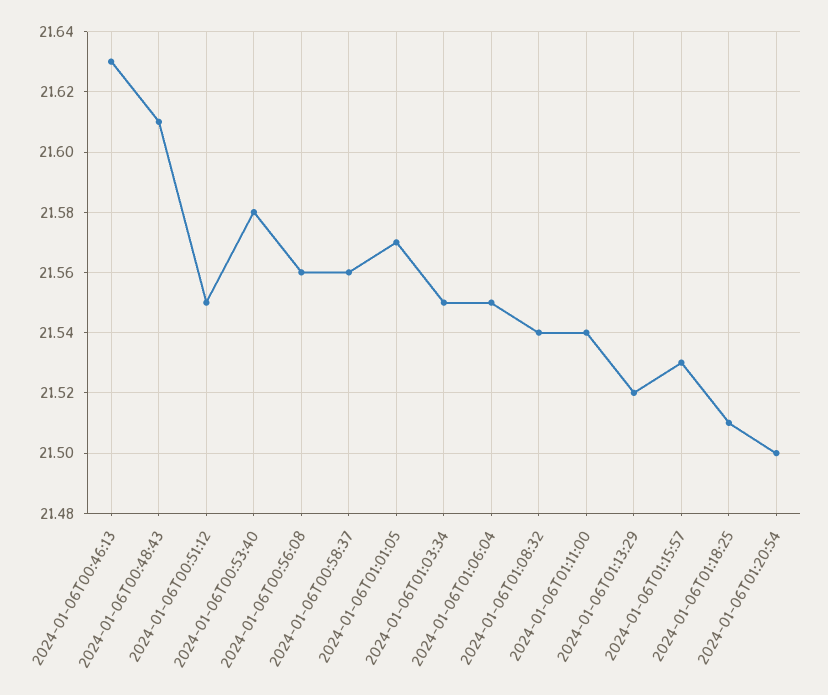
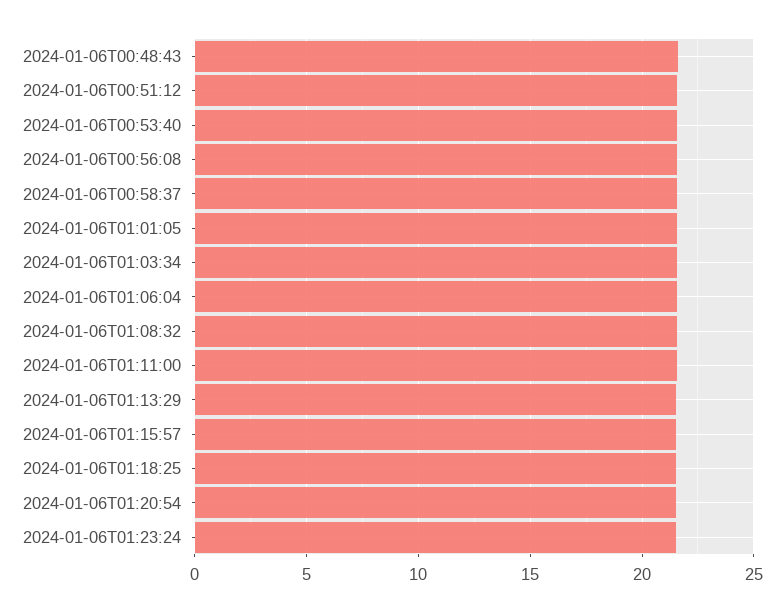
2024-01-06T00:46:13: 21.63 -> none
2024-01-06T01:23:24: none -> 21.5

